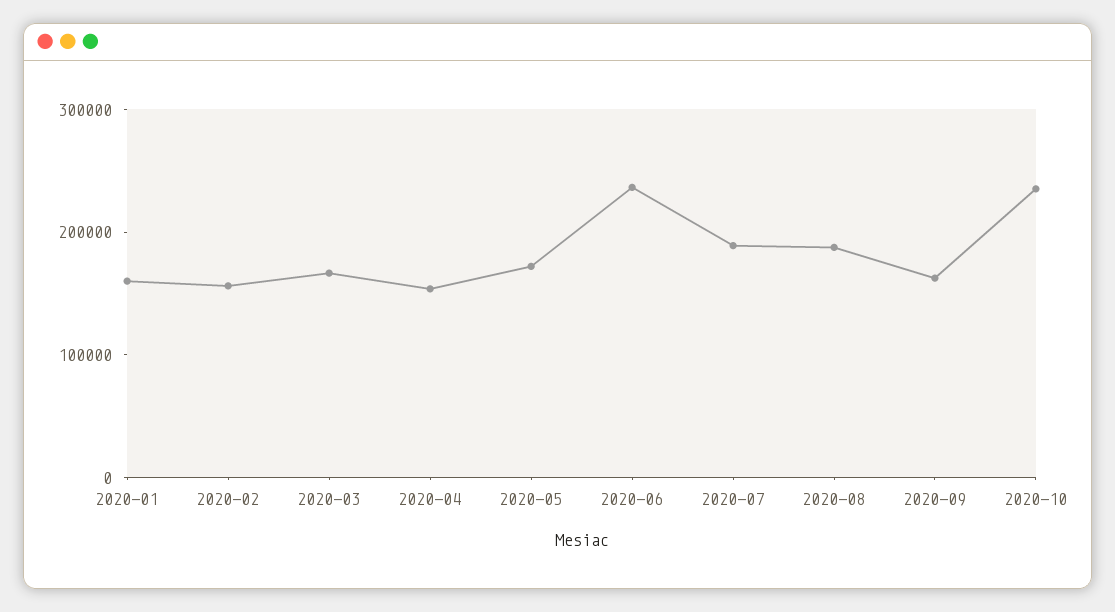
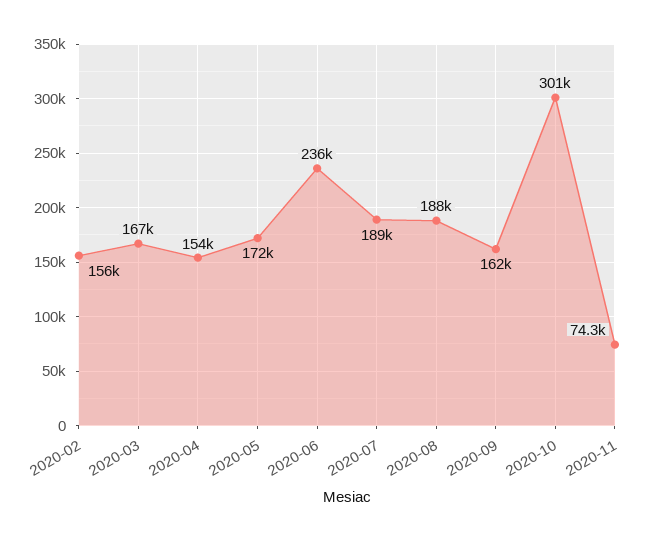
2020-01: 160000 -> none
2020-10: 240000 -> 301000
2020-11: none -> 74300

